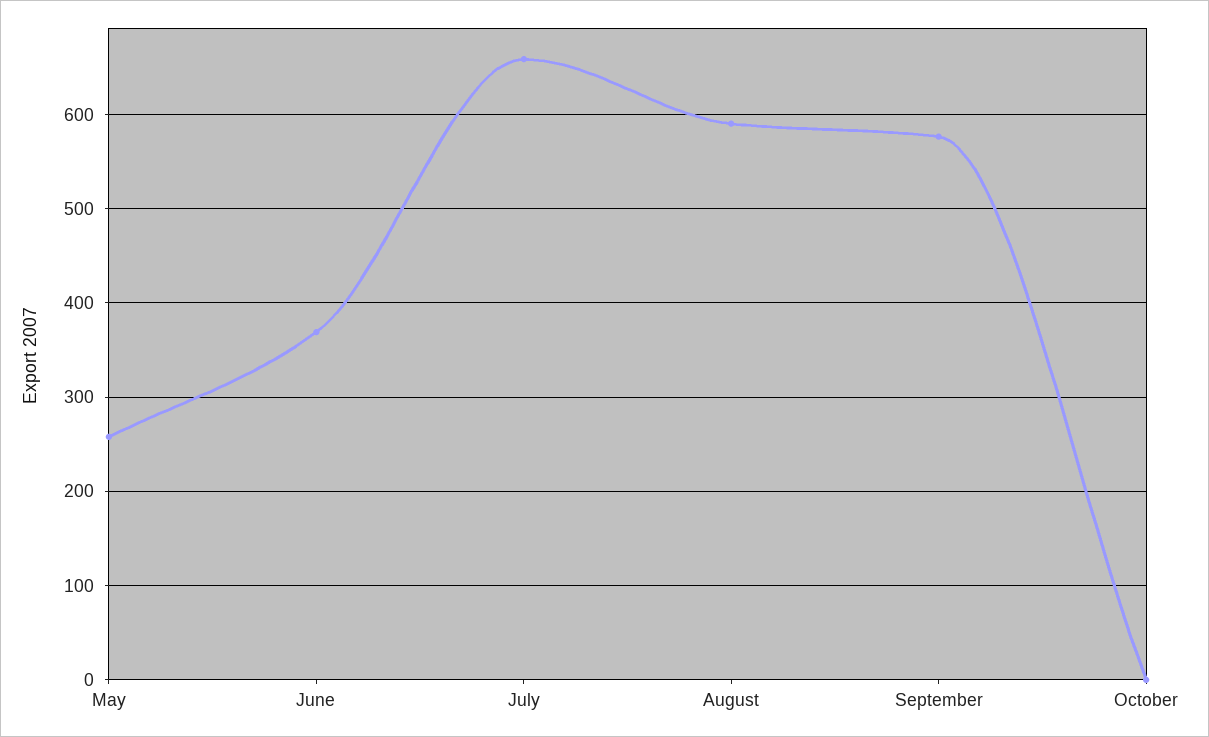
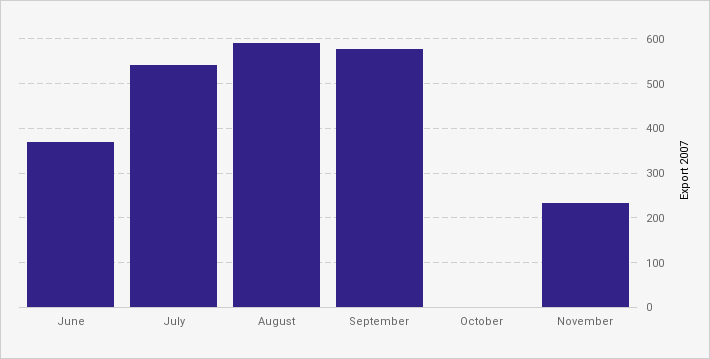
May: 260 -> none
July: 660 -> 540
November: none -> 240

